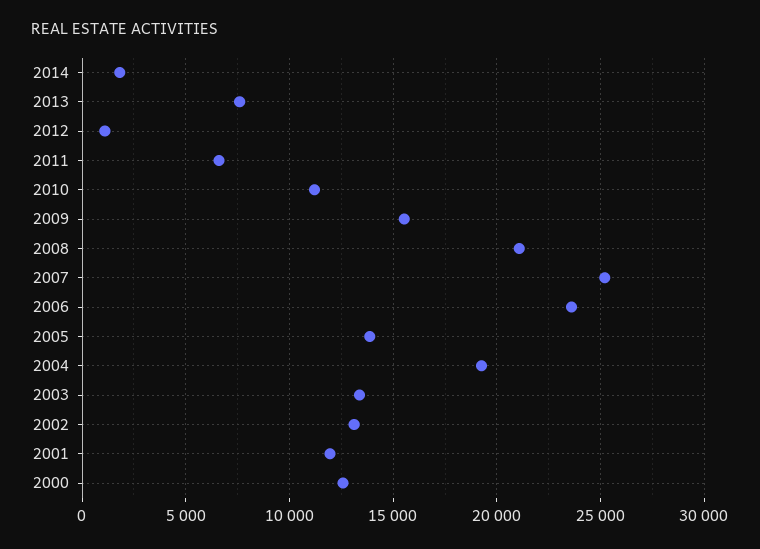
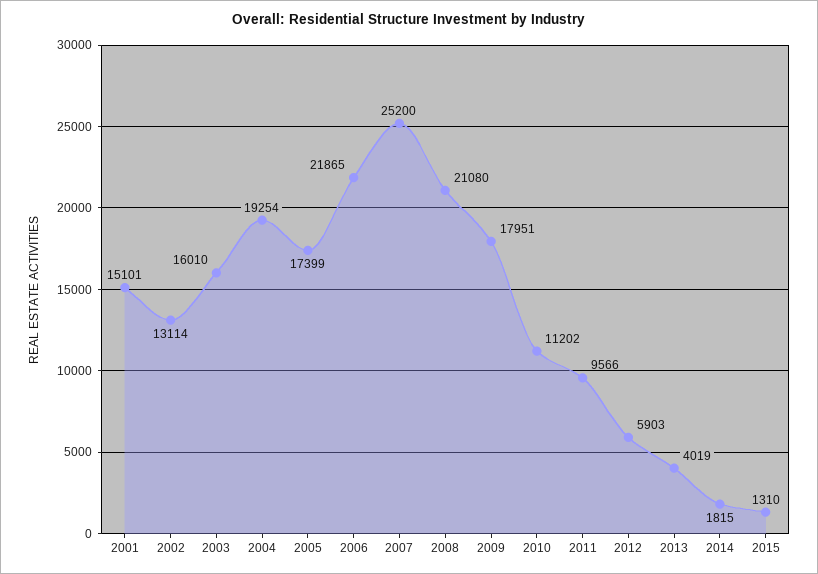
2013: 7500 -> 4019
2012: 1000 -> 5903
2011: 6500 -> 9566
2009: 15500 -> 17951
2006: 23500 -> 21865
2005: 14000 -> 17399
2003: 13500 -> 16010
2001: 12000 -> 15101
2000: 12500 -> none
2015: none -> 1310

